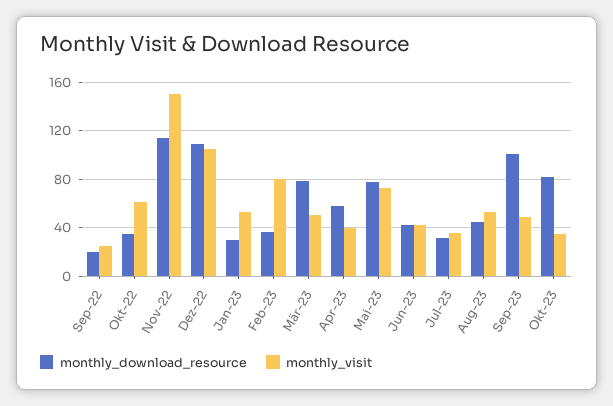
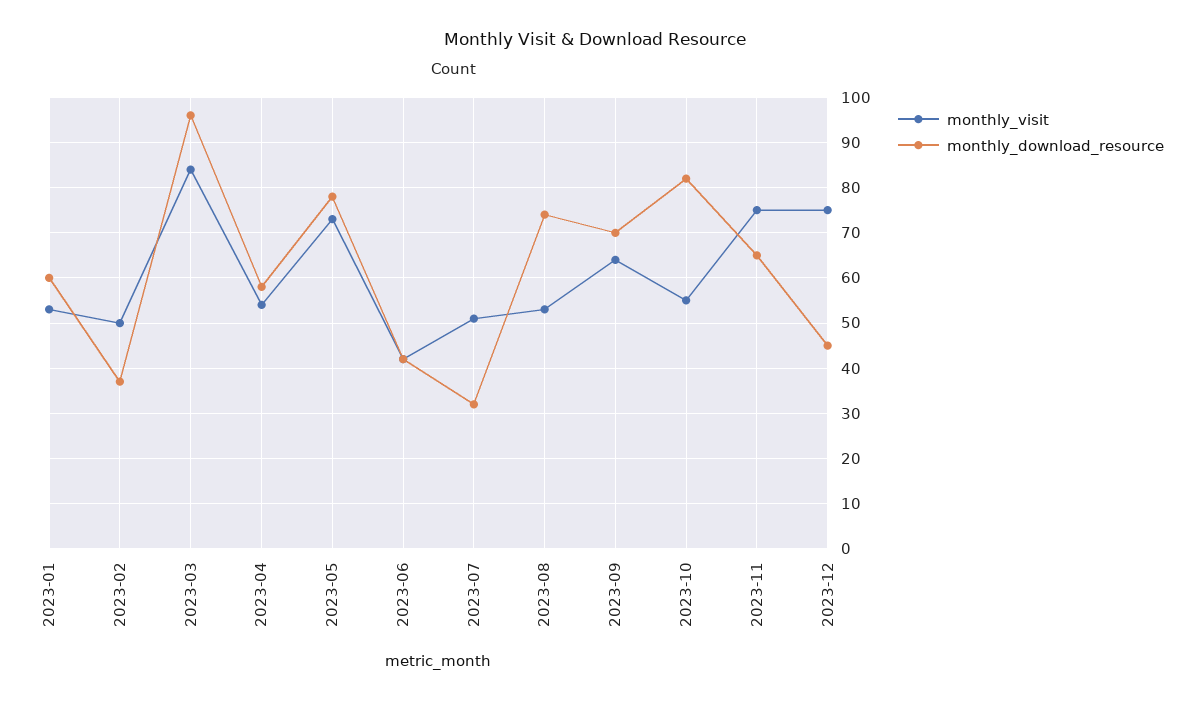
monthly_download_resource, Sep-22: 20 -> none
monthly_visit, Sep-22: 25 -> none
monthly_download_resource, Okt-22: 35 -> none
monthly_visit, Okt-22: 60 -> none
monthly_download_resource, Nov-22: 115 -> none
monthly_visit, Nov-22: 150 -> none
monthly_download_resource, Dez-22: 110 -> none
monthly_visit, Dez-22: 105 -> none
monthly_download_resource, Jan-23: 30 -> 60
monthly_visit, Feb-23: 80 -> 50
monthly_download_resource, Mär-23: 80 -> 95
monthly_visit, Mär-23: 50 -> 85
monthly_visit, Apr-23: 40 -> 55
monthly_visit, Jul-23: 35 -> 50
monthly_download_resource, Aug-23: 45 -> 75
monthly_download_resource, Sep-23: 100 -> 70
monthly_visit, Sep-23: 50 -> 65
monthly_visit, Okt-23: 35 -> 55
monthly_visit, 2023-11: none -> 75
monthly_download_resource, 2023-11: none -> 65
monthly_visit, 2023-12: none -> 75
monthly_download_resource, 2023-12: none -> 45

